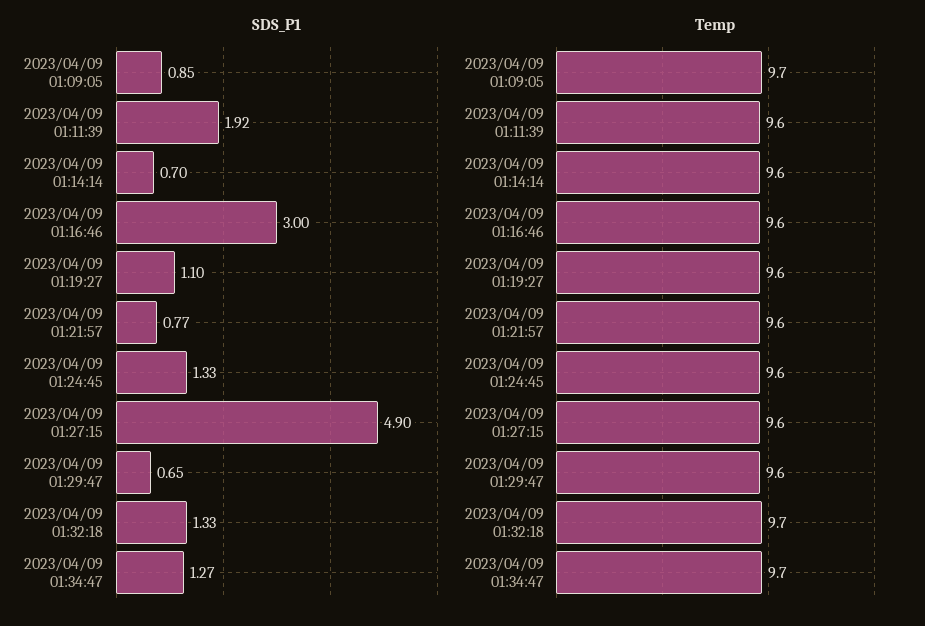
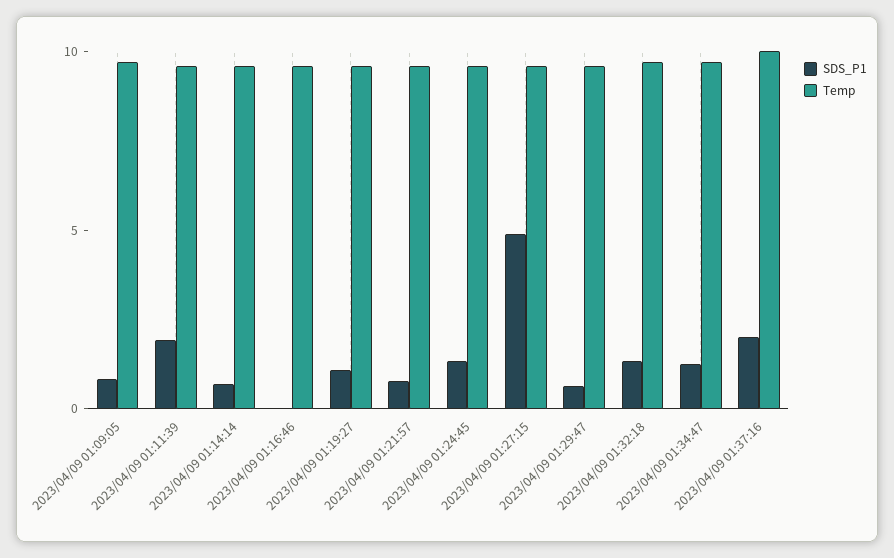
SDS_P1, 2023/04/09 01:16:46: 3 -> 0
SDS_P1, 2023/04/09 01:37:16: none -> 2
Temp, 2023/04/09 01:37:16: none -> 10

